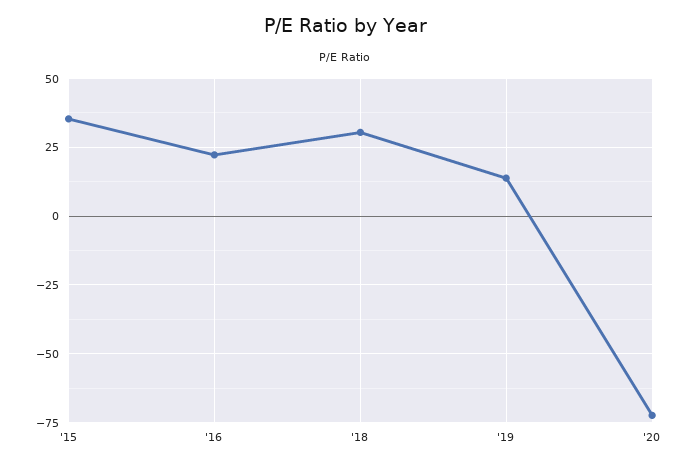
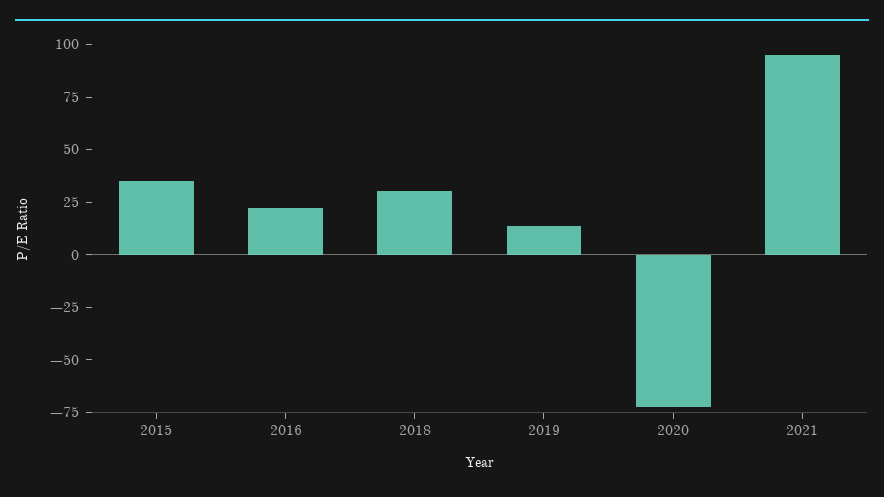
2021: none -> 95

